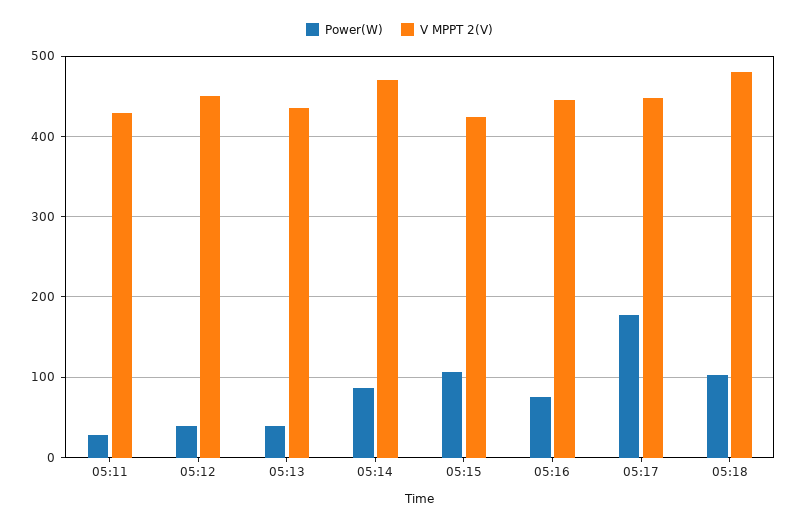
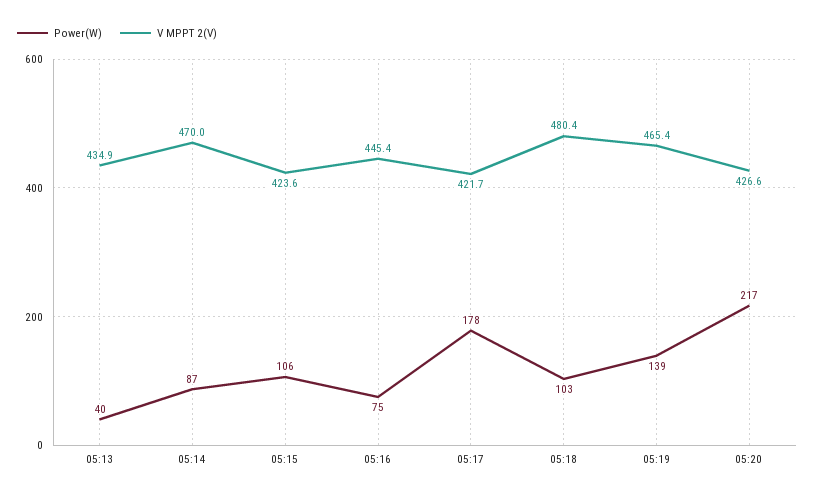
Power(W), 05:11: 30 -> none
V MPPT 2(V), 05:11: 430 -> none
Power(W), 05:12: 40 -> none
V MPPT 2(V), 05:12: 450 -> none
V MPPT 2(V), 05:17: 450 -> 421.7
Power(W), 05:19: none -> 139
V MPPT 2(V), 05:19: none -> 465.4
Power(W), 05:20: none -> 217
V MPPT 2(V), 05:20: none -> 426.6

